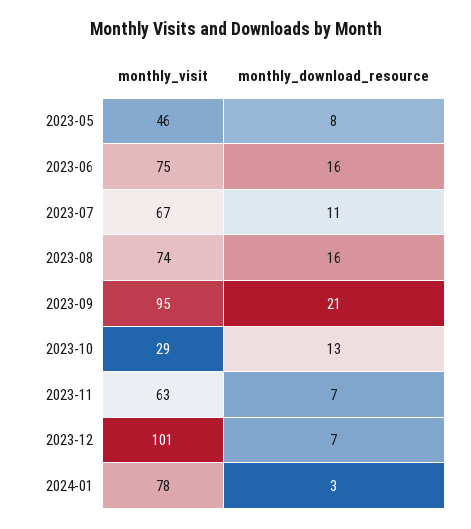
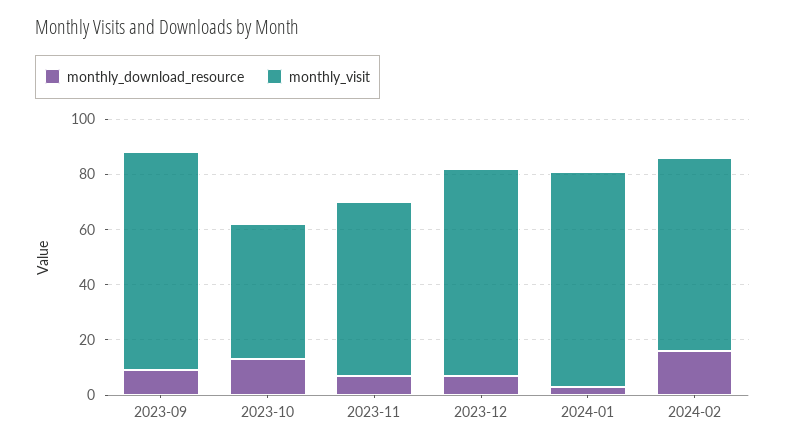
monthly_visit, 2023-05: 46 -> none
monthly_download_resource, 2023-05: 8 -> none
monthly_visit, 2023-06: 75 -> none
monthly_download_resource, 2023-06: 16 -> none
monthly_visit, 2023-07: 67 -> none
monthly_download_resource, 2023-07: 11 -> none
monthly_visit, 2023-08: 74 -> none
monthly_download_resource, 2023-08: 16 -> none
monthly_visit, 2023-09: 95 -> 80
monthly_download_resource, 2023-09: 21 -> 10
monthly_visit, 2023-10: 29 -> 50
monthly_visit, 2023-12: 101 -> 75
monthly_download_resource, 2024-02: none -> 15
monthly_visit, 2024-02: none -> 70

